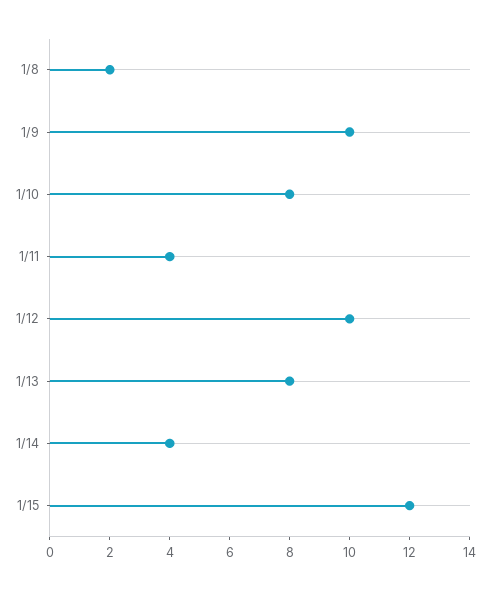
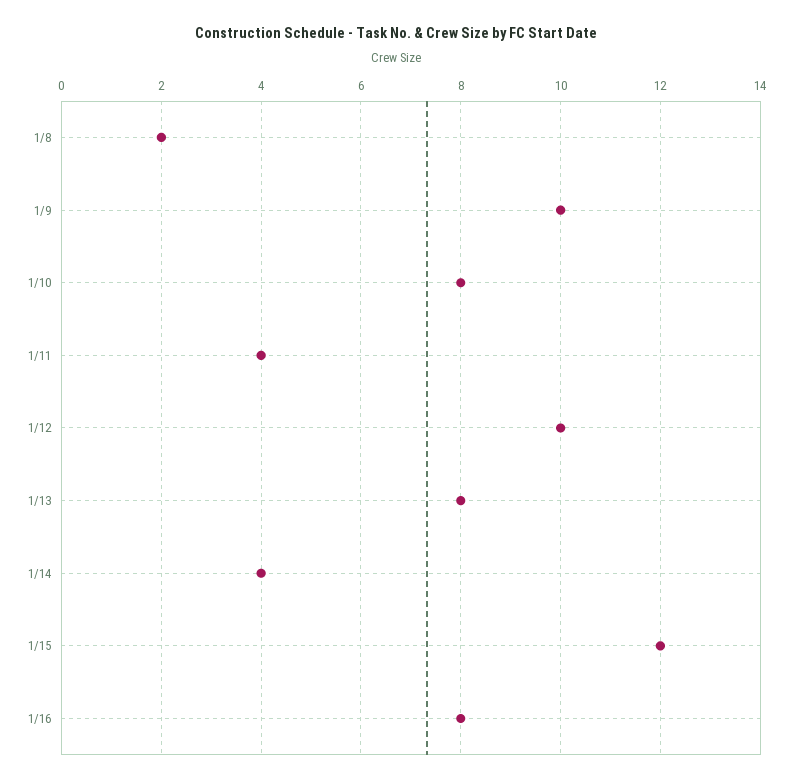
1/16: none -> 8

